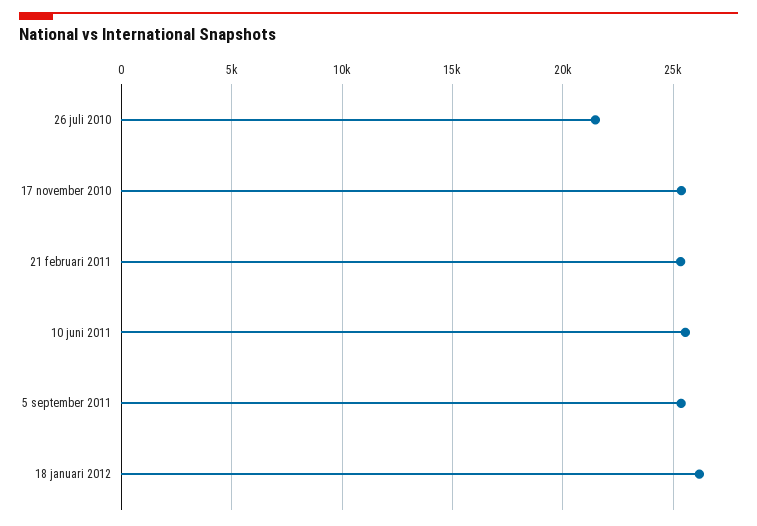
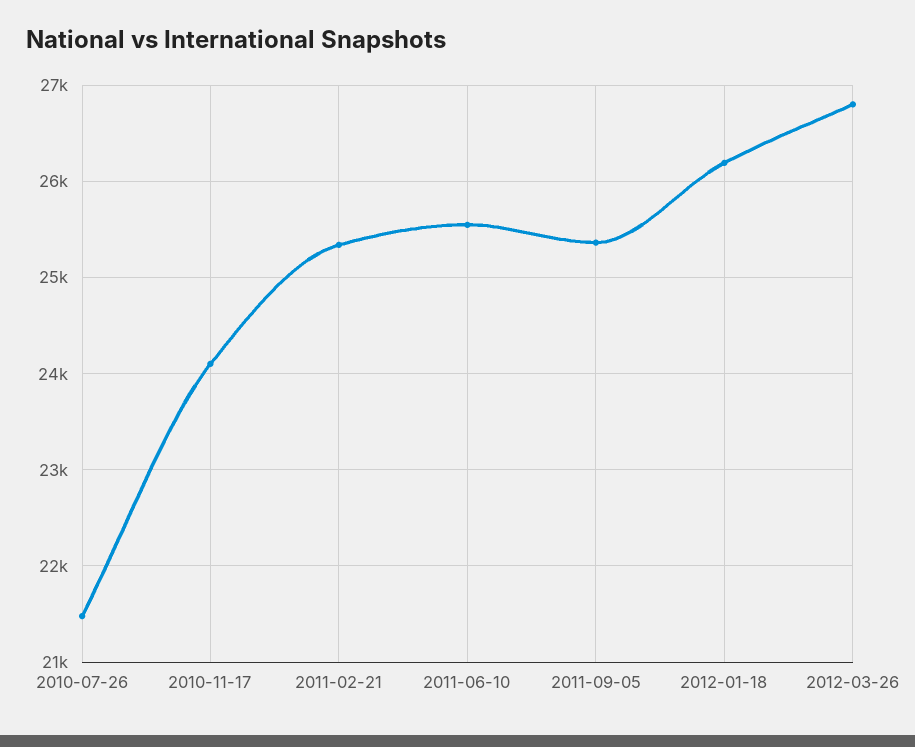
17 november 2010: 25500 -> 24100
2012-03-26: none -> 26800

